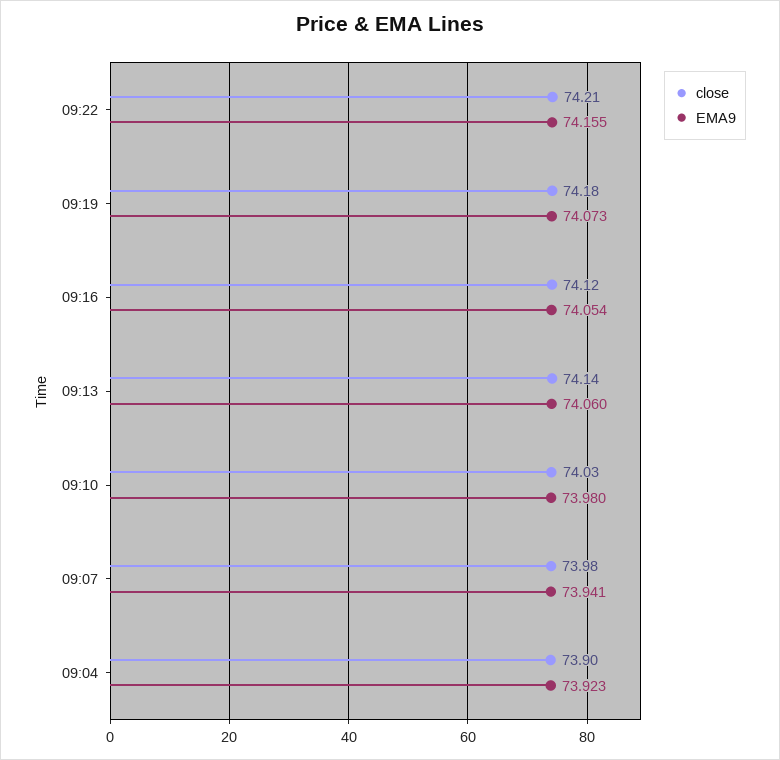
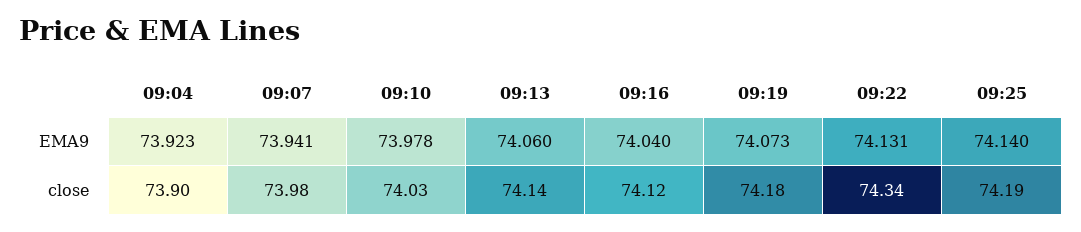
close, 09:22: 74.21 -> 74.34
EMA9, 09:22: 74.155 -> 74.131
EMA9, 09:16: 74.054 -> 74.04
EMA9, 09:10: 73.98 -> 73.978
EMA9, 09:25: none -> 74.14
close, 09:25: none -> 74.19

